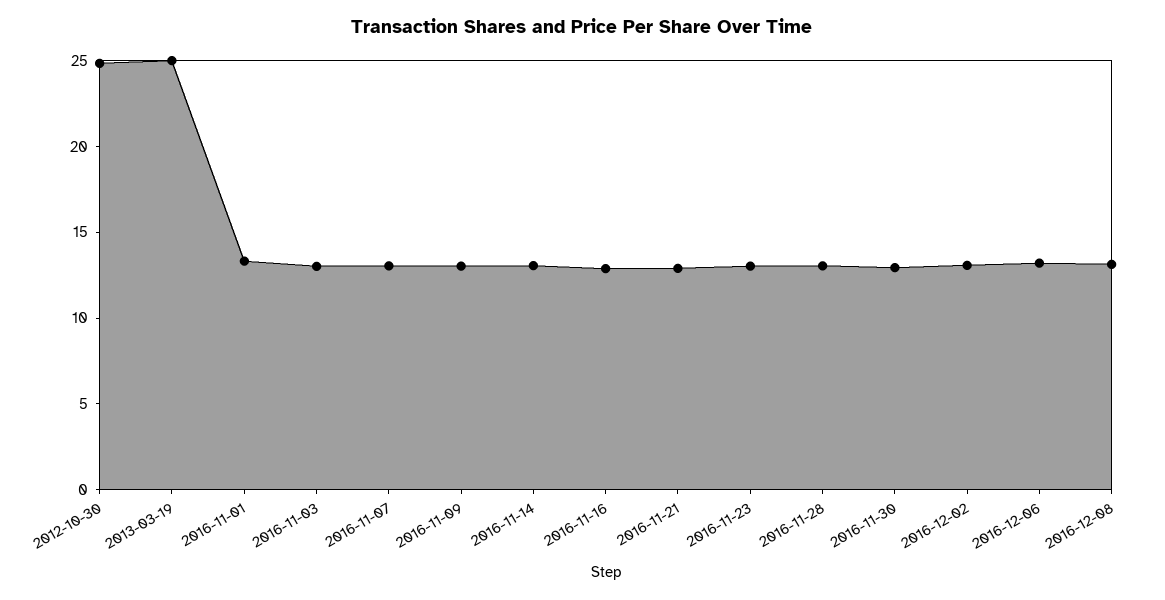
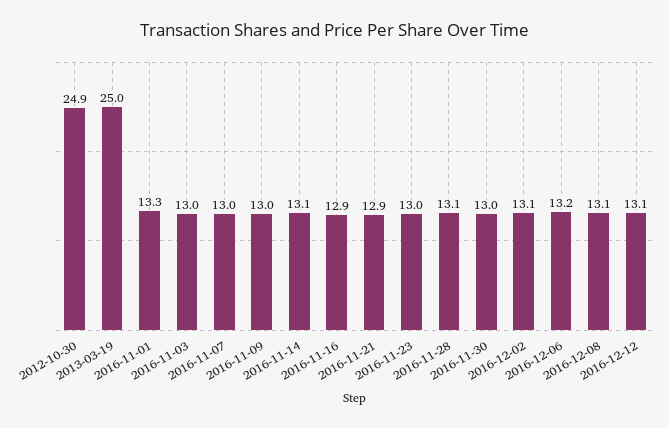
2016-12-12: none -> 13.1

